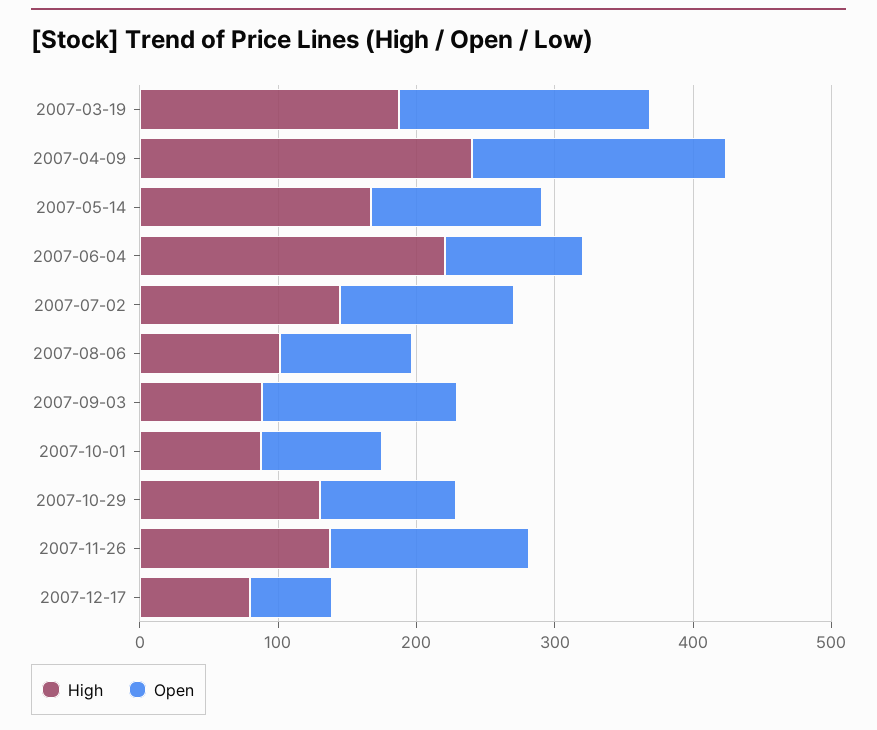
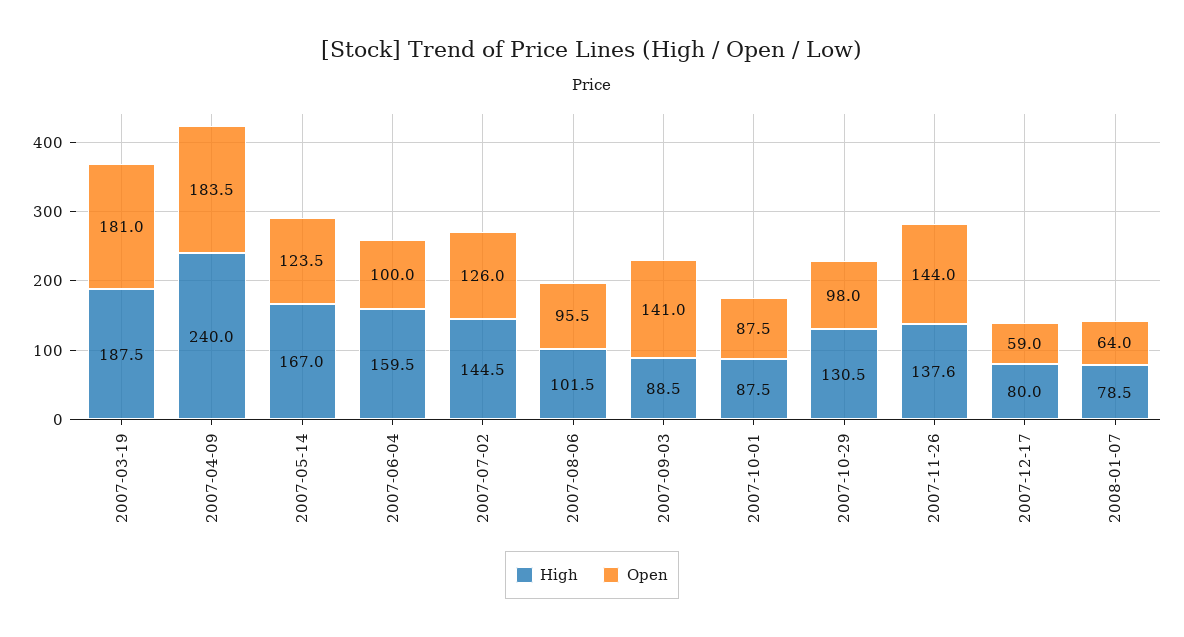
High, 2007-06-04: 220 -> 159.5
High, 2008-01-07: none -> 78.5
Open, 2008-01-07: none -> 64

